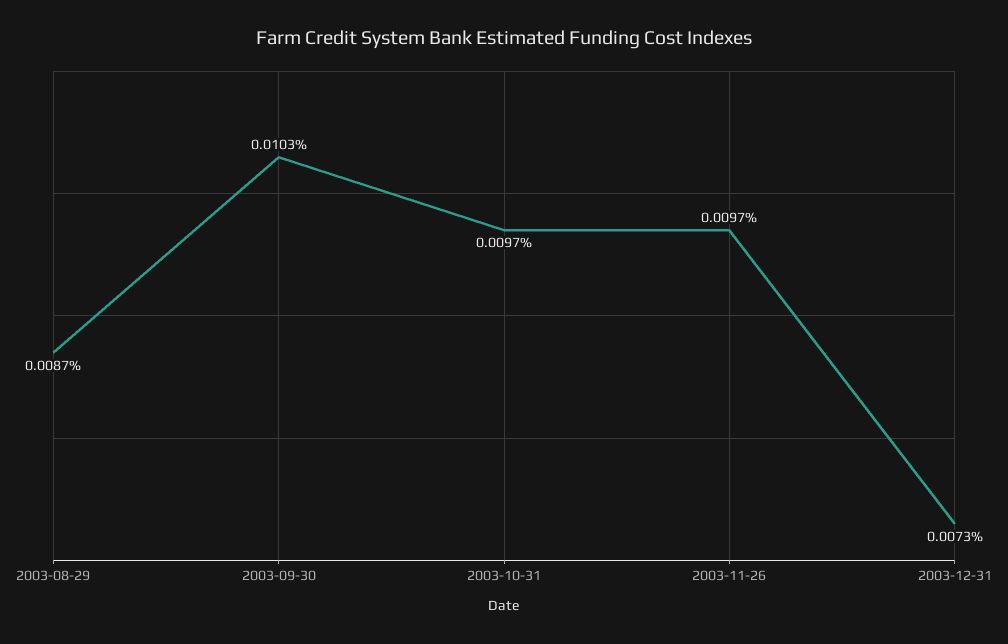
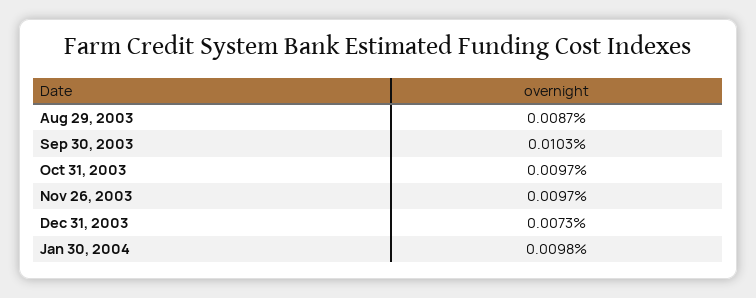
Jan 30, 2004: none -> 0.0098

